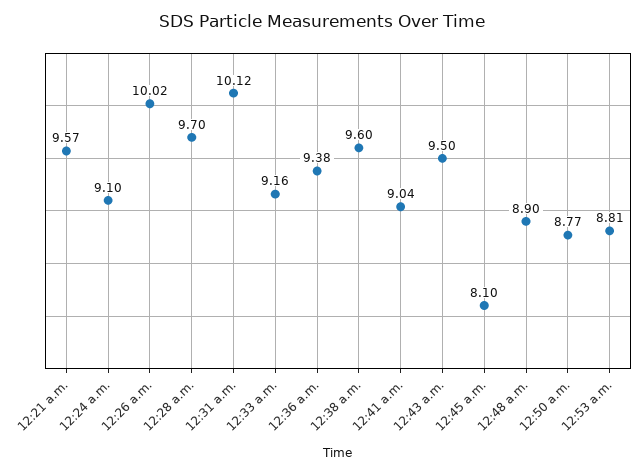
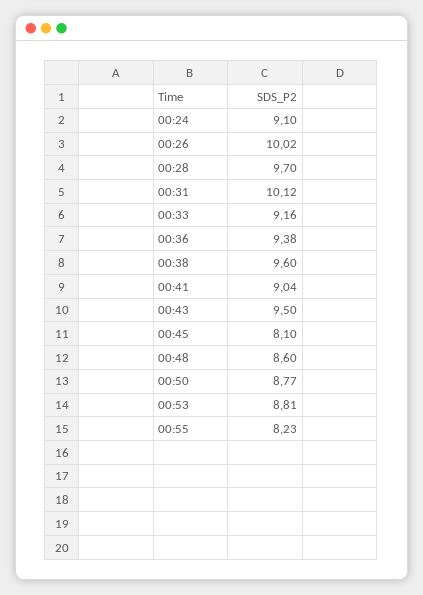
12:21 a.m.: 9.57 -> none
12:48 a.m.: 8.9 -> 8.6
00:55: none -> 8.23

